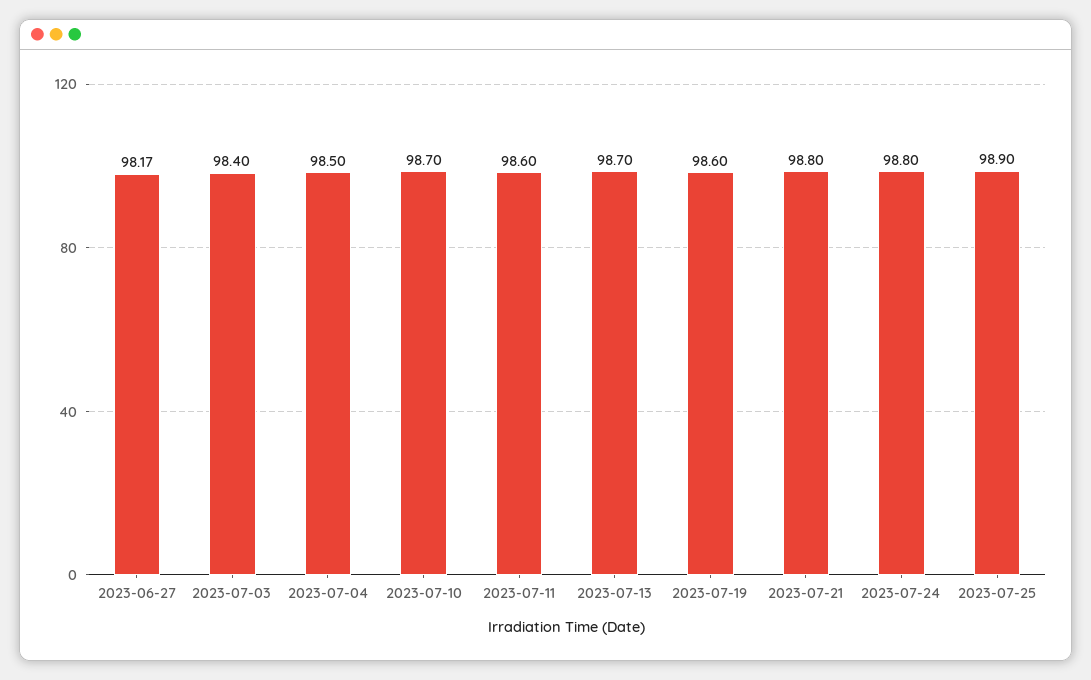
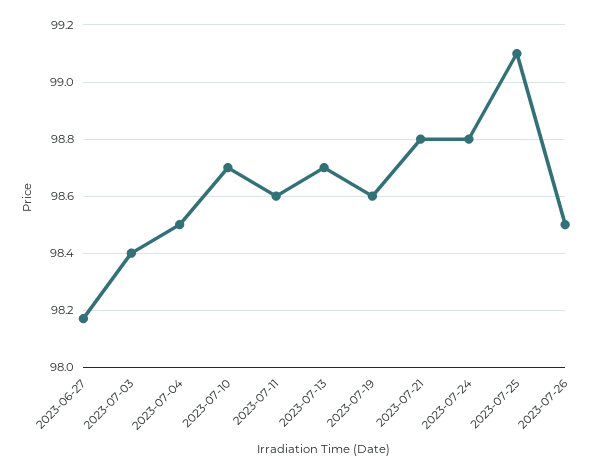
2023-07-25: 98.9 -> 99.1
2023-07-26: none -> 98.5

